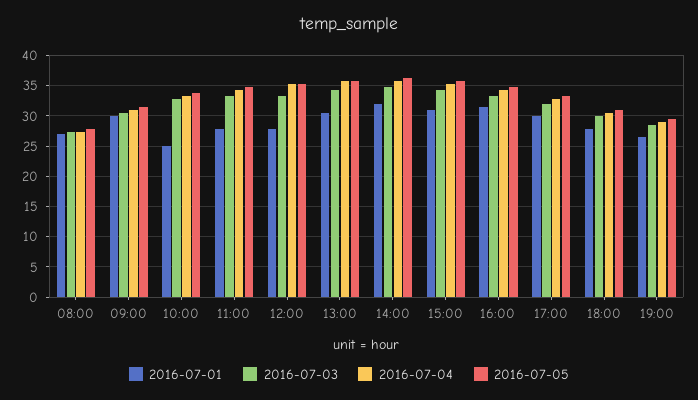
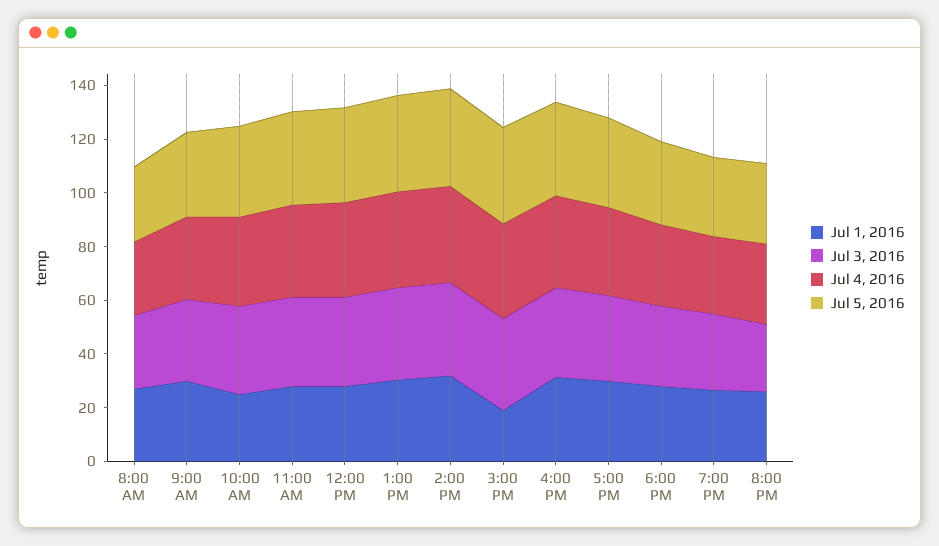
2016-07-01, 15:00: 31 -> 20
2016-07-01, 8:00 PM: none -> 25
2016-07-03, 8:00 PM: none -> 25
2016-07-04, 8:00 PM: none -> 30
2016-07-05, 8:00 PM: none -> 30

